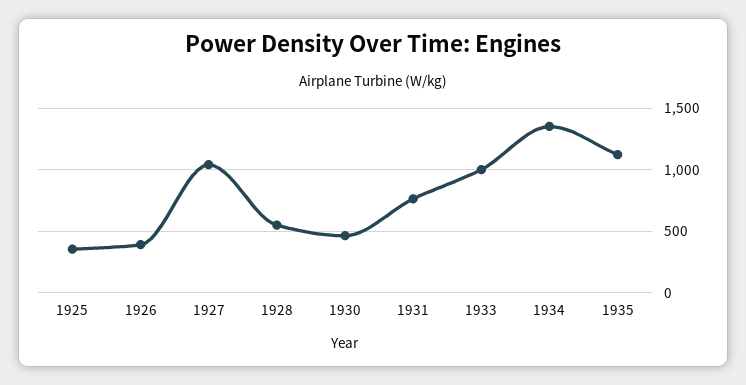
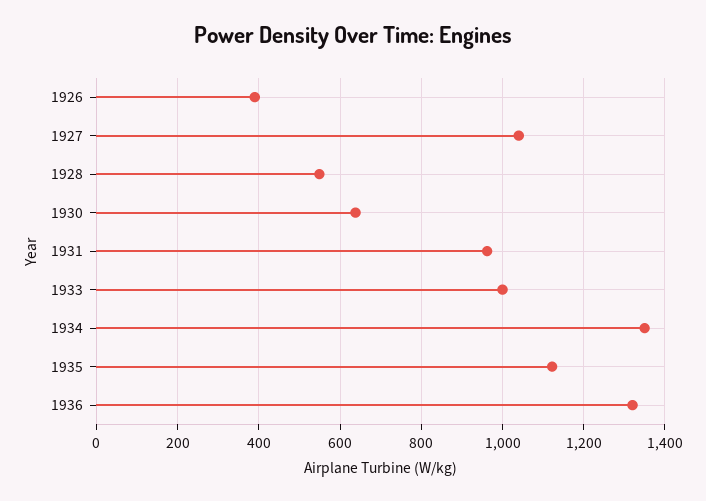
1925: 350 -> none
1930: 450 -> 640
1931: 750 -> 960
1936: none -> 1320

